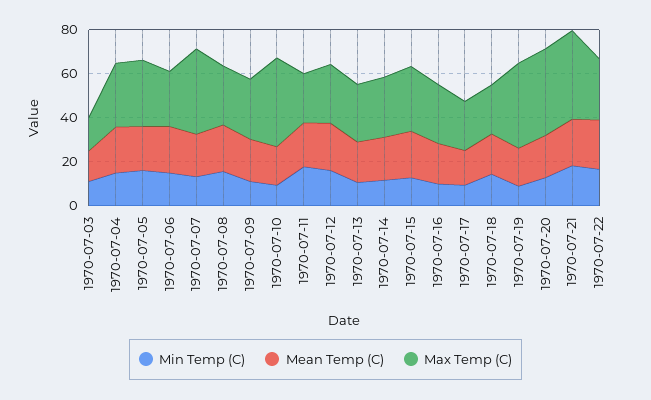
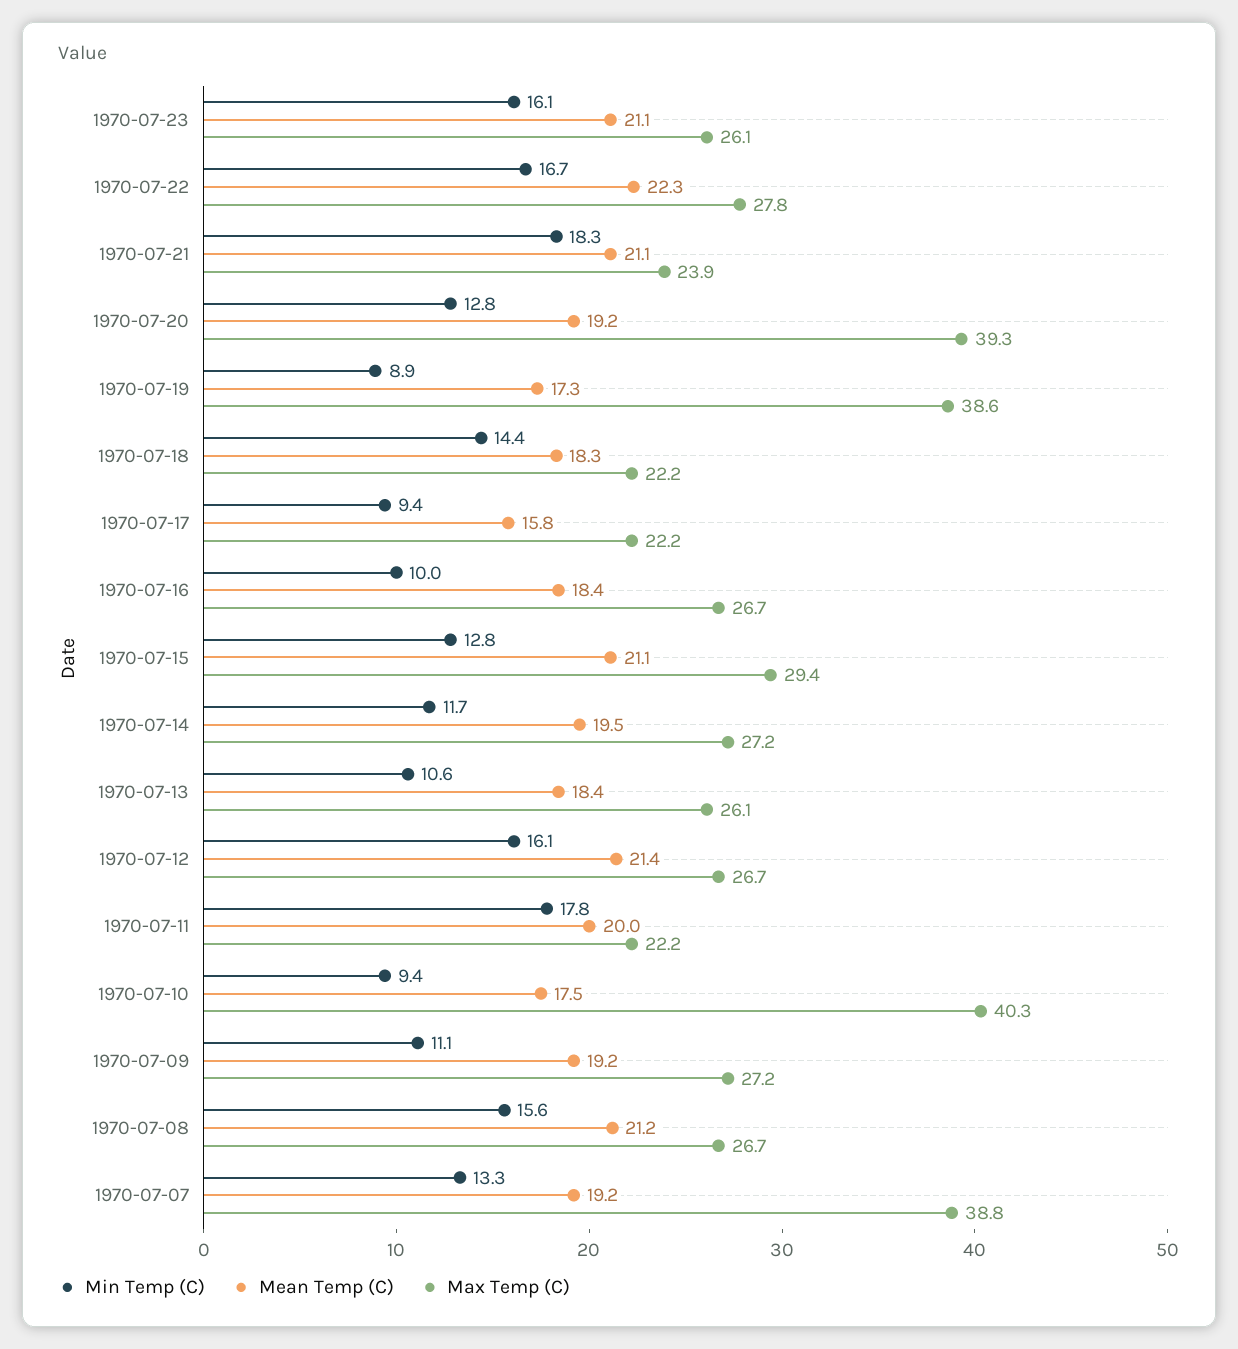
Min Temp (C), 1970-07-03: 10 -> none
Mean Temp (C), 1970-07-03: 15 -> none
Max Temp (C), 1970-07-03: 15 -> none
Min Temp (C), 1970-07-04: 15 -> none
Mean Temp (C), 1970-07-04: 20 -> none
Max Temp (C), 1970-07-04: 30 -> none
Min Temp (C), 1970-07-05: 15 -> none
Mean Temp (C), 1970-07-05: 20 -> none
Max Temp (C), 1970-07-05: 30 -> none
Min Temp (C), 1970-07-06: 15 -> none
Mean Temp (C), 1970-07-06: 20 -> none
Max Temp (C), 1970-07-06: 25 -> none
Max Temp (C), 1970-07-21: 40 -> 23.9
Min Temp (C), 1970-07-23: none -> 16.1
Mean Temp (C), 1970-07-23: none -> 21.1
Max Temp (C), 1970-07-23: none -> 26.1

